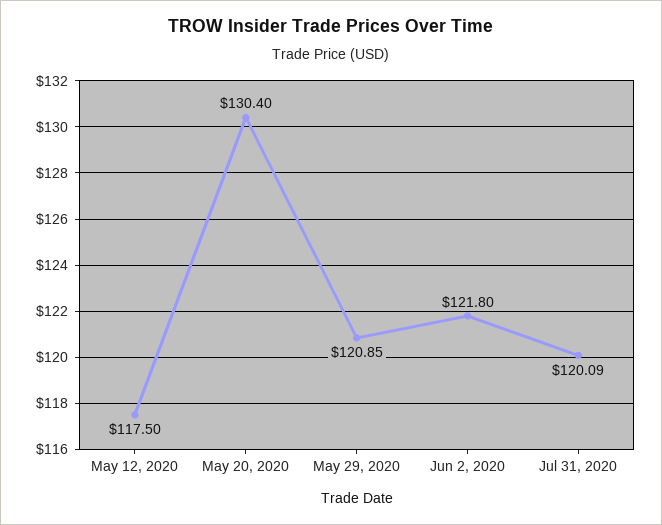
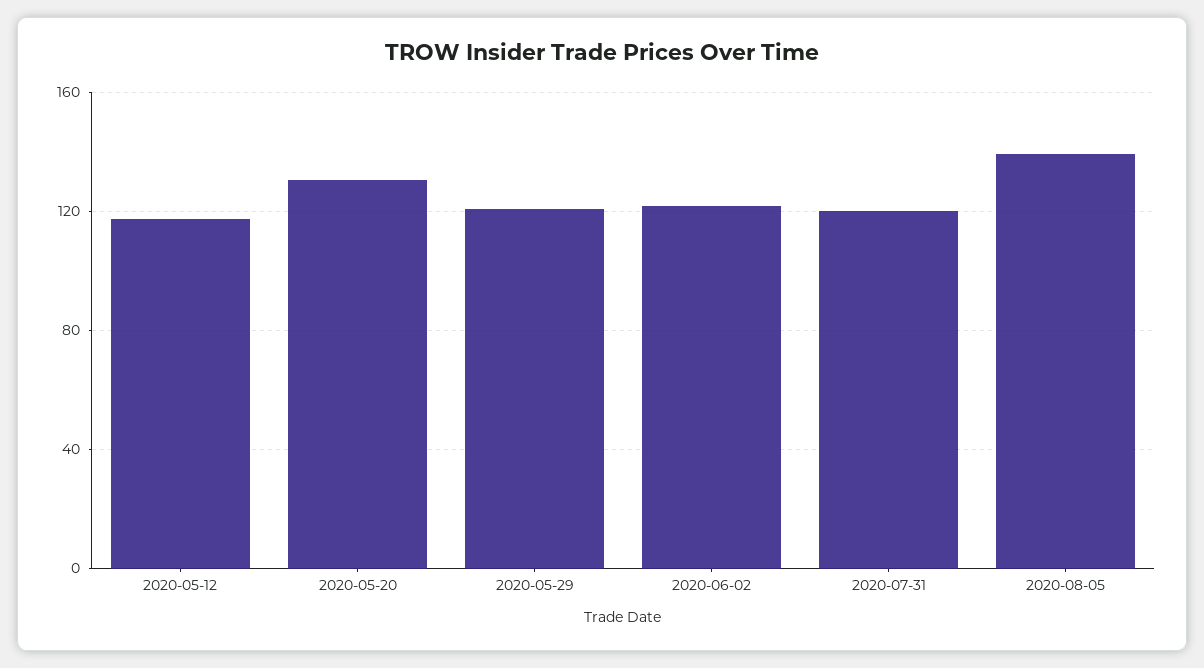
2020-08-05: none -> 140

